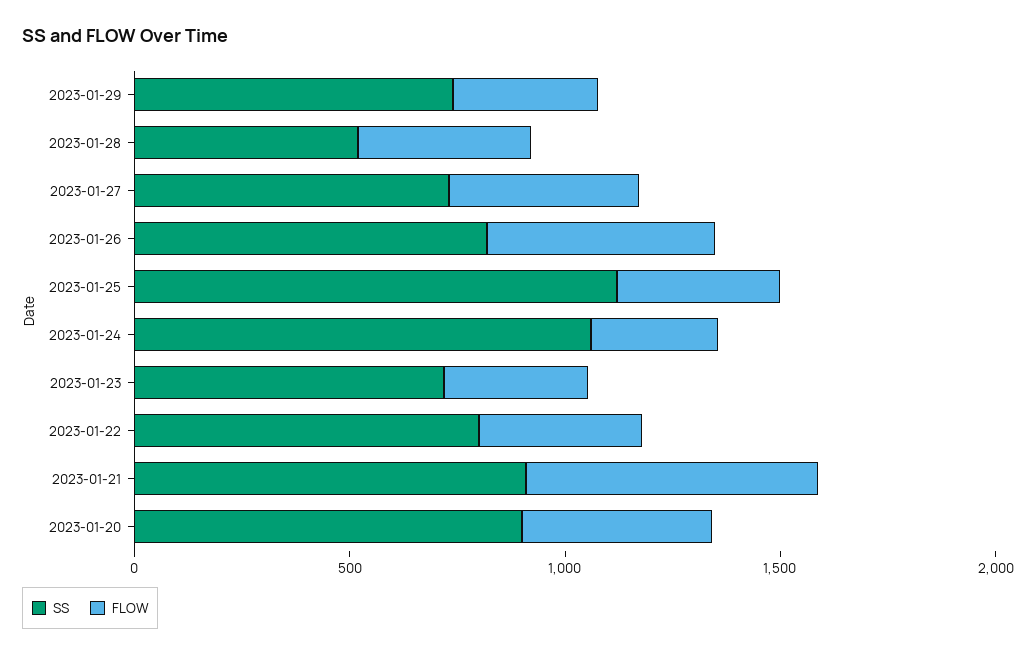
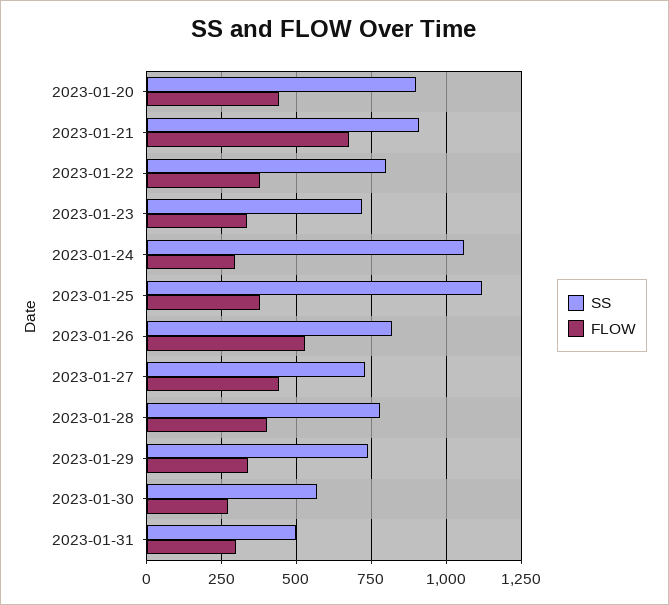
SS, 2023-01-28: 500 -> 775
SS, 2023-01-30: none -> 575
FLOW, 2023-01-30: none -> 275
SS, 2023-01-31: none -> 500
FLOW, 2023-01-31: none -> 300

